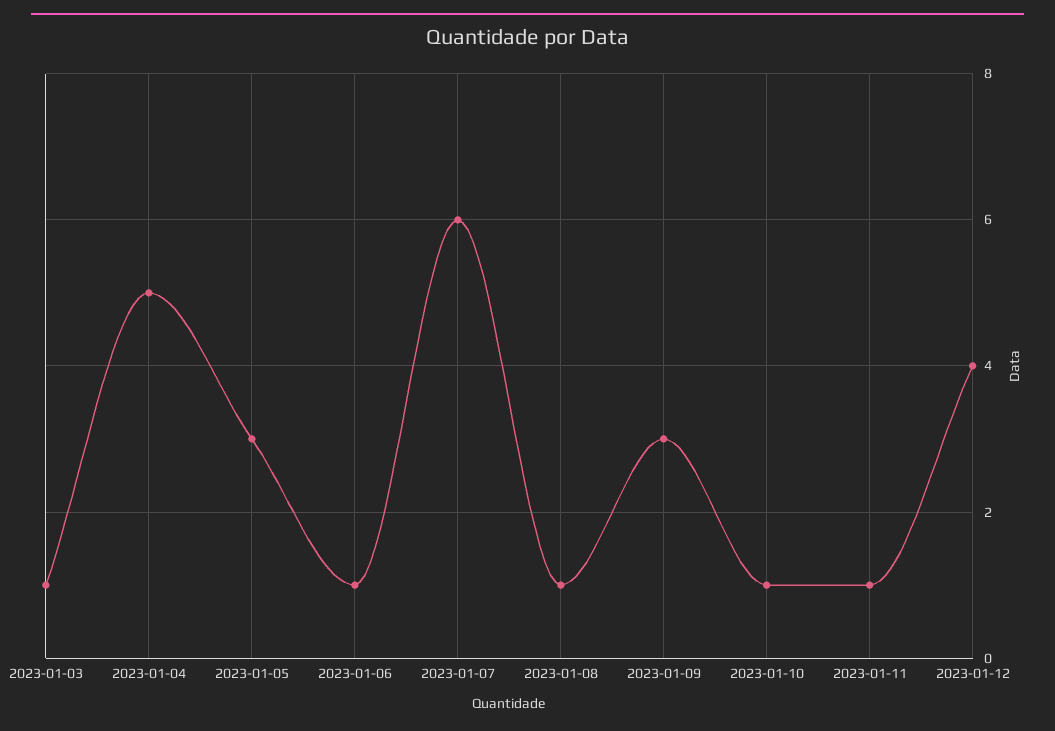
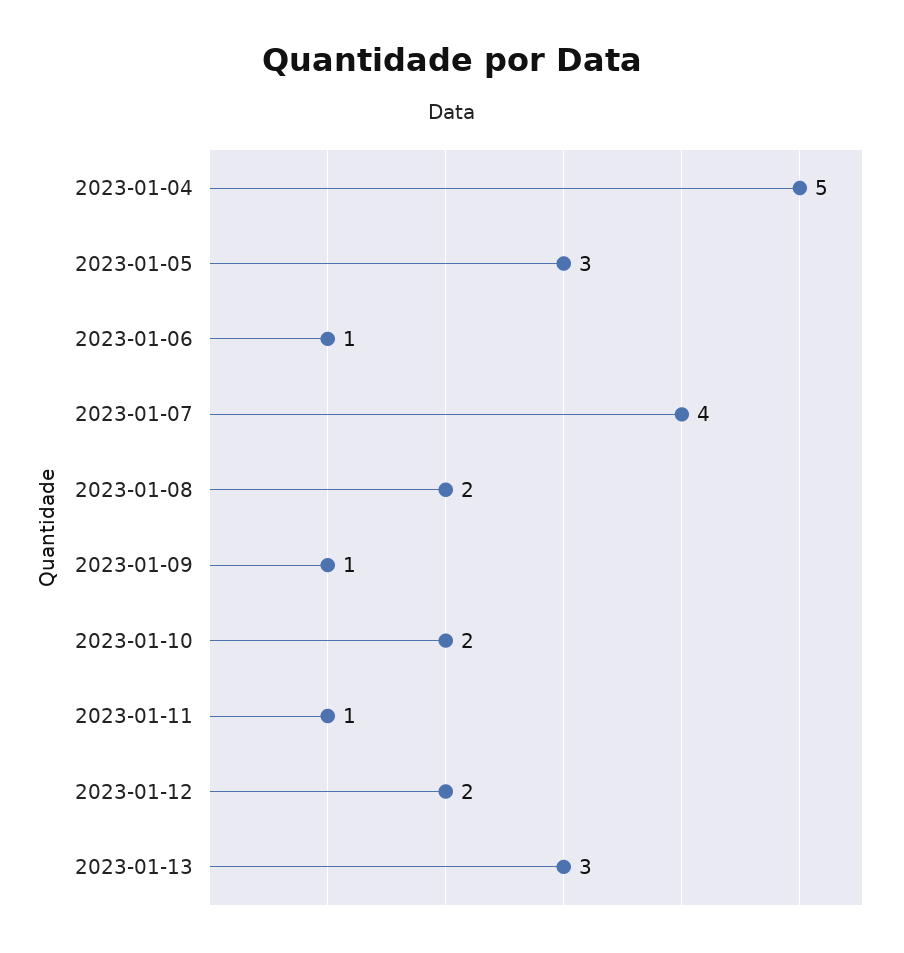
2023-01-03: 1 -> none
2023-01-07: 6 -> 4
2023-01-08: 1 -> 2
2023-01-09: 3 -> 1
2023-01-10: 1 -> 2
2023-01-12: 4 -> 2
2023-01-13: none -> 3

